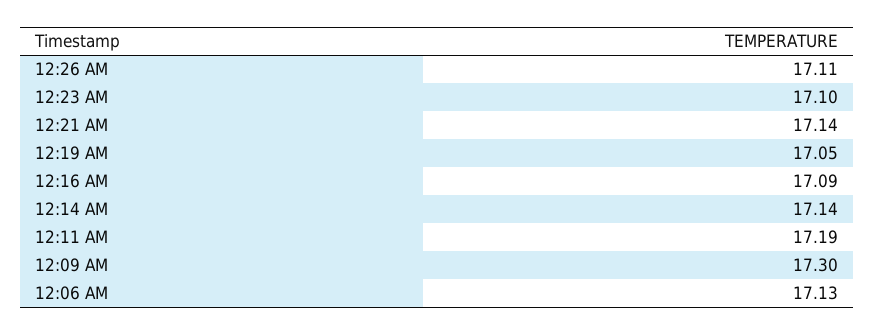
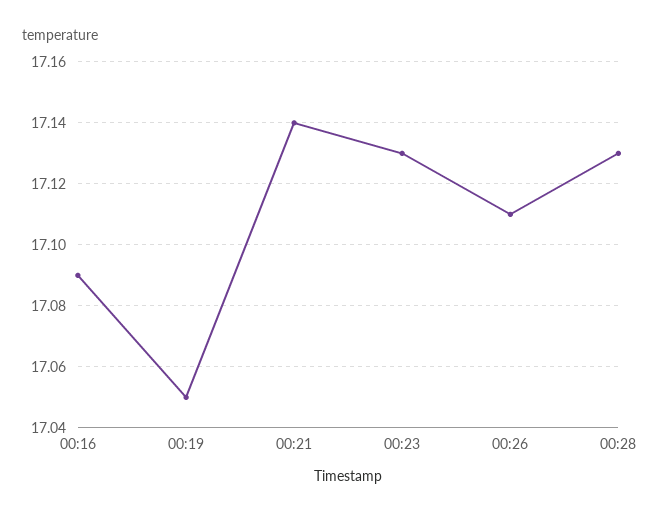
12:23 AM: 17.1 -> 17.13
12:14 AM: 17.14 -> none
12:11 AM: 17.19 -> none
12:09 AM: 17.3 -> none
12:06 AM: 17.13 -> none
00:28: none -> 17.13

